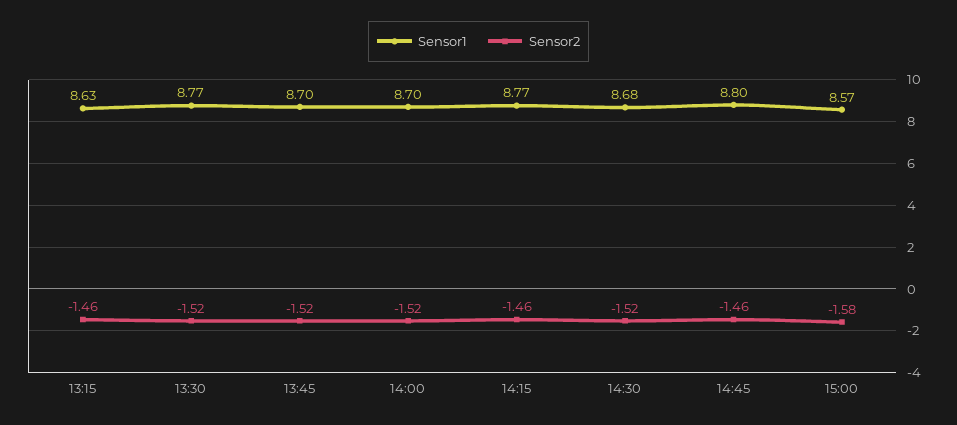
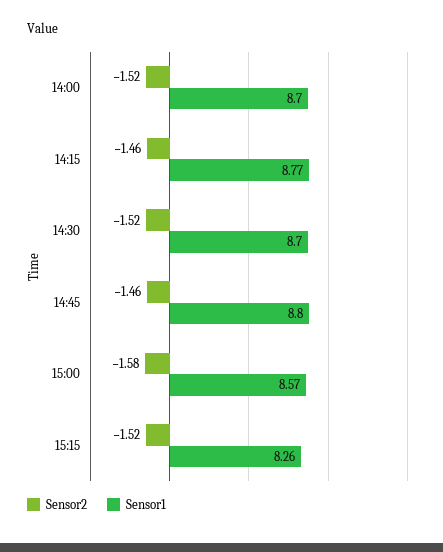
Sensor1, 13:15: 8.63 -> none
Sensor2, 13:15: -1.46 -> none
Sensor1, 13:30: 8.77 -> none
Sensor2, 13:30: -1.52 -> none
Sensor1, 13:45: 8.7 -> none
Sensor2, 13:45: -1.52 -> none
Sensor1, 14:30: 8.68 -> 8.7
Sensor2, 15:15: none -> -1.52
Sensor1, 15:15: none -> 8.26

